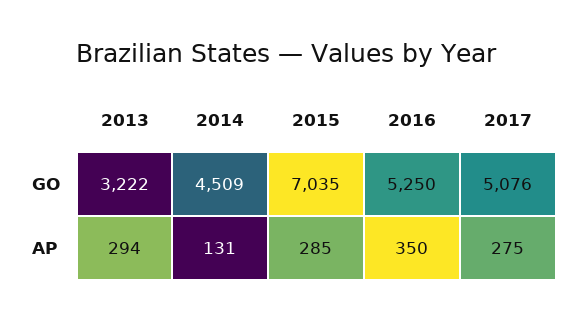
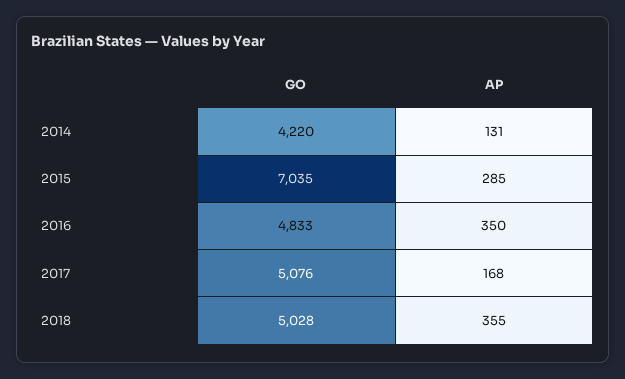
2013, GO: 3222 -> none
2014, GO: 4509 -> 4220
2016, GO: 5250 -> 4833
2013, AP: 294 -> none
2017, AP: 275 -> 168
2018, GO: none -> 5028
2018, AP: none -> 355

